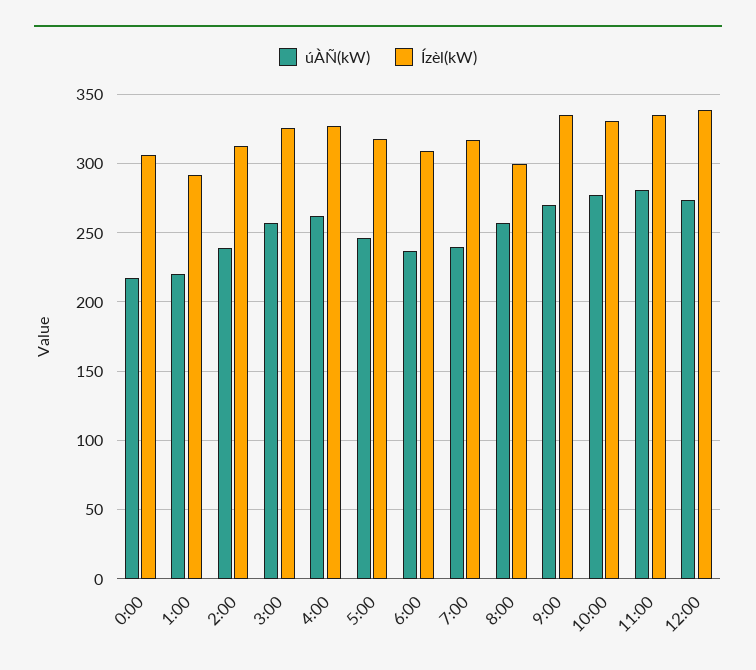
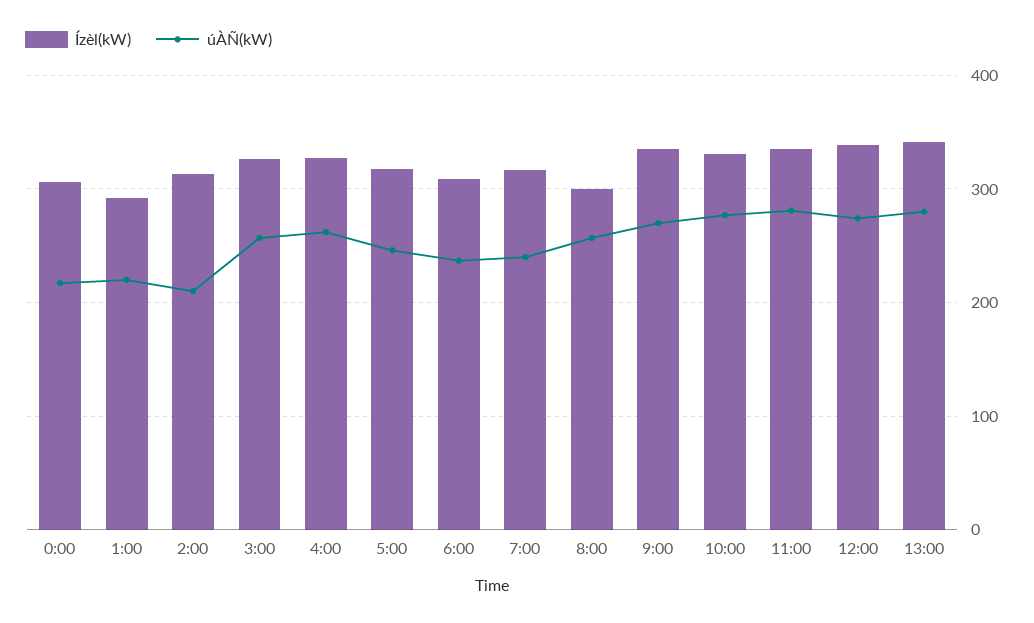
úÀÑ(kW), 2:00: 240 -> 210
Ízèl(kW), 13:00: none -> 340
úÀÑ(kW), 13:00: none -> 280

